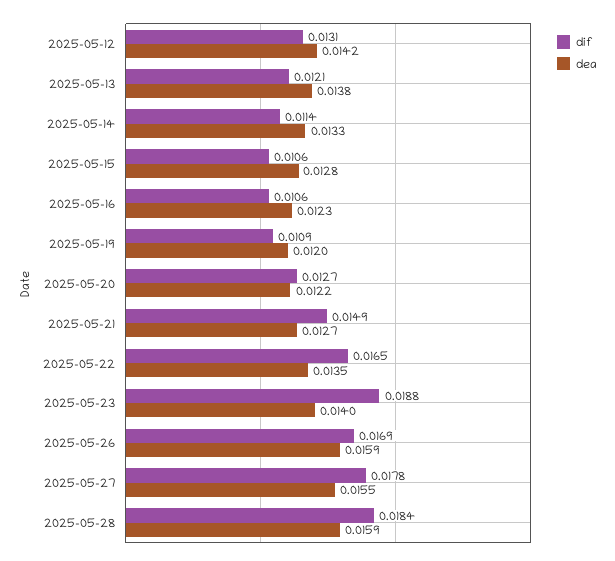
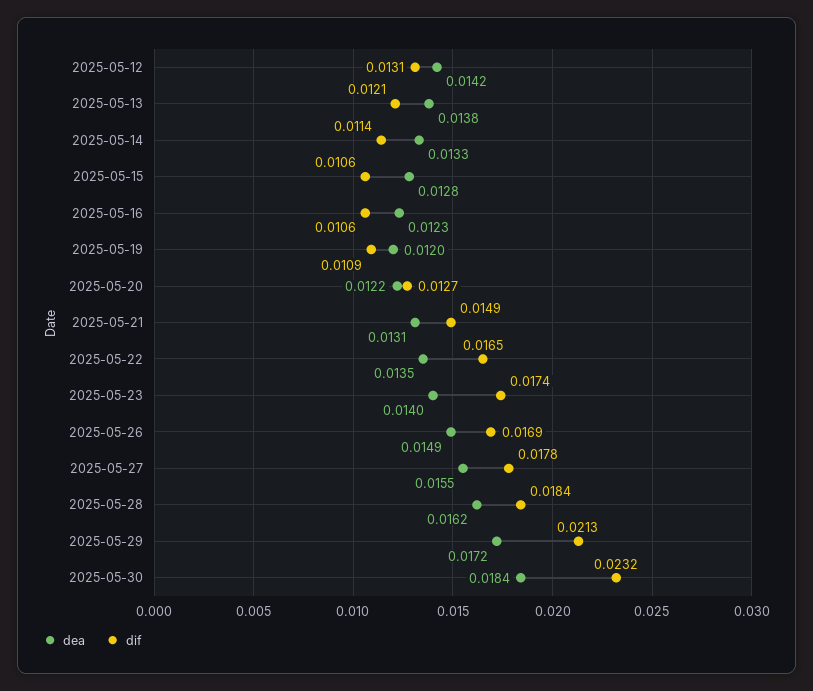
dea, 2025-05-21: 0.0127 -> 0.0131
dif, 2025-05-23: 0.0188 -> 0.0174
dea, 2025-05-26: 0.0159 -> 0.0149
dea, 2025-05-28: 0.0159 -> 0.0162
dea, 2025-05-29: none -> 0.0172
dif, 2025-05-29: none -> 0.0213
dea, 2025-05-30: none -> 0.0184
dif, 2025-05-30: none -> 0.0232

